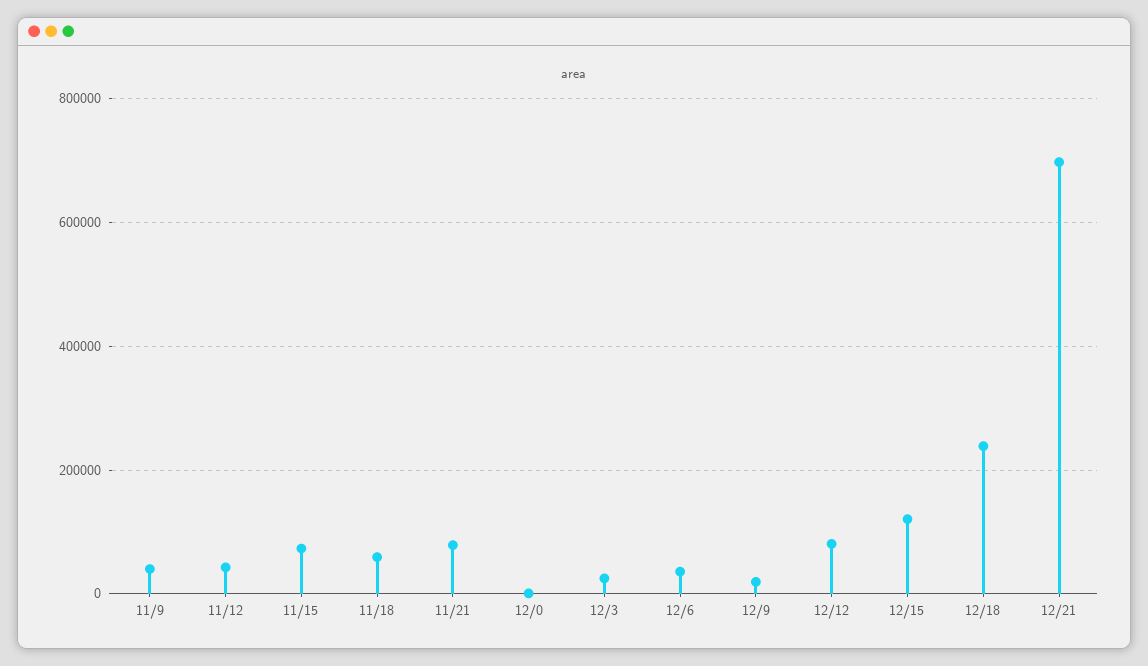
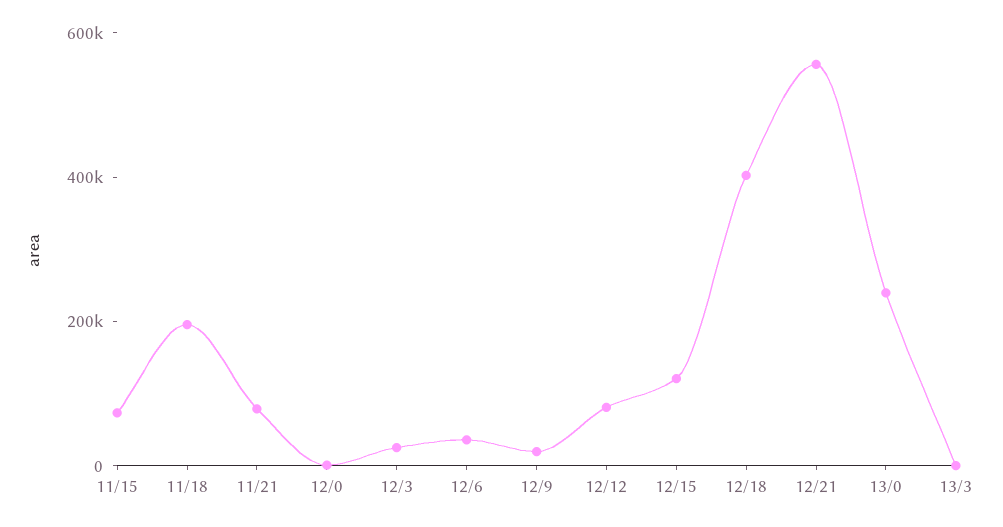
11/9: 40000 -> none
11/12: 40000 -> none
11/18: 60000 -> 200000
12/18: 240000 -> 400000
12/21: 700000 -> 550000
13/0: none -> 250000
13/3: none -> 0

